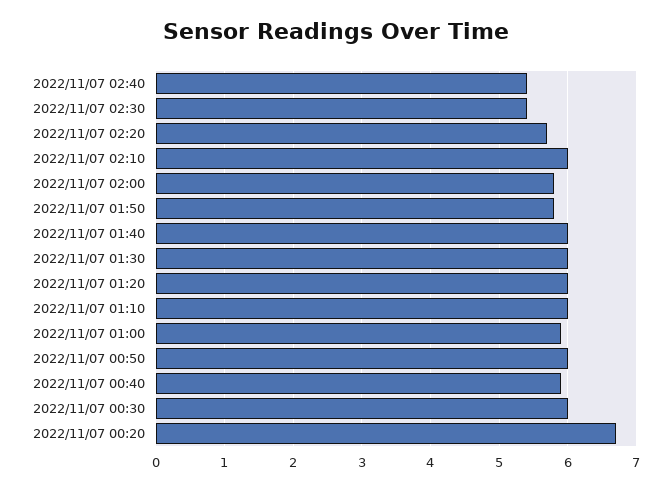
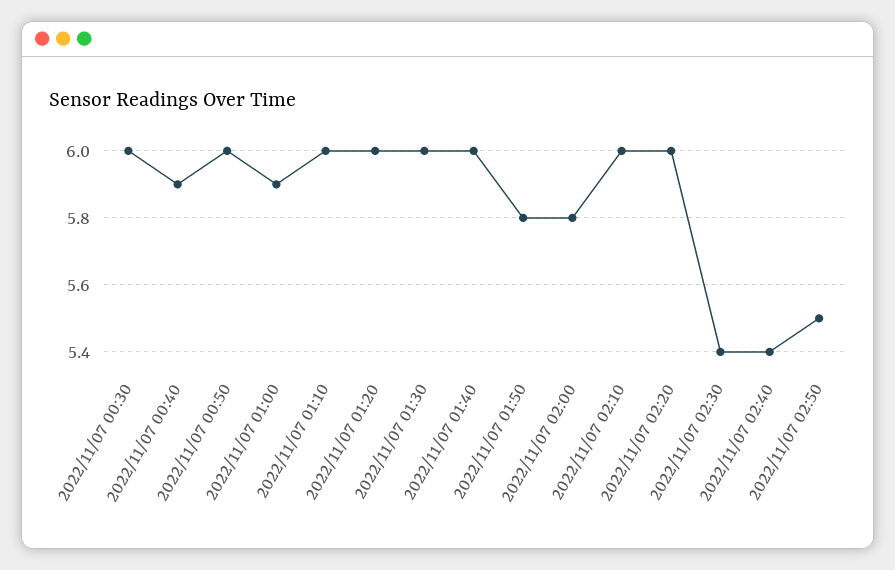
2022/11/07 02:20: 5.7 -> 6
2022/11/07 00:20: 6.7 -> none
2022/11/07 02:50: none -> 5.5

